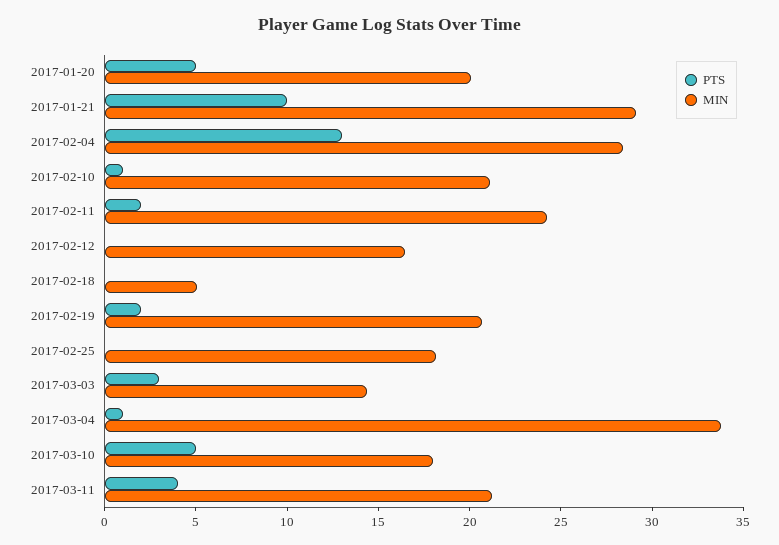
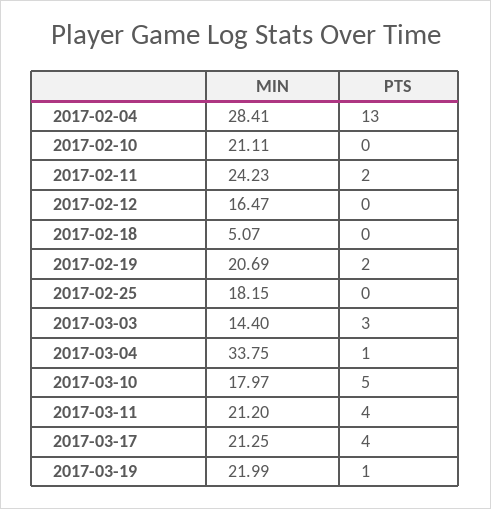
PTS, 2017-01-20: 5 -> none
MIN, 2017-01-20: 20 -> none
PTS, 2017-01-21: 10 -> none
MIN, 2017-01-21: 29 -> none
PTS, 2017-02-10: 1 -> 0
MIN, 2017-03-17: none -> 21.25
PTS, 2017-03-17: none -> 4
MIN, 2017-03-19: none -> 21.99
PTS, 2017-03-19: none -> 1

